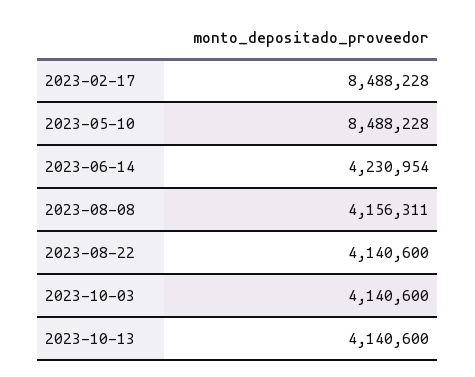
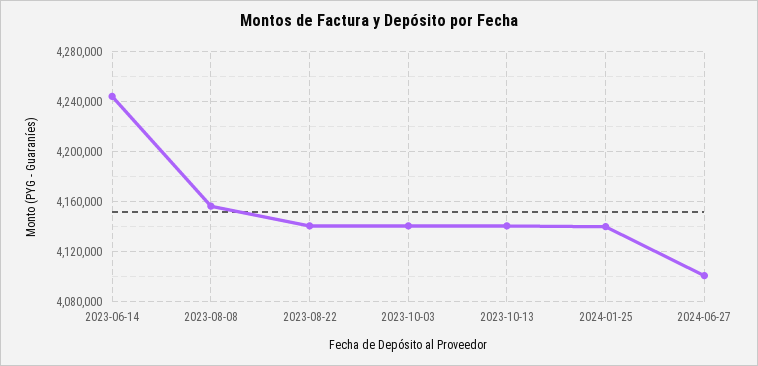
2023-02-17: 8488228 -> none
2023-05-10: 8488228 -> none
2023-06-14: 4230954 -> 4245000
2024-01-25: none -> 4140000
2024-06-27: none -> 4100000

